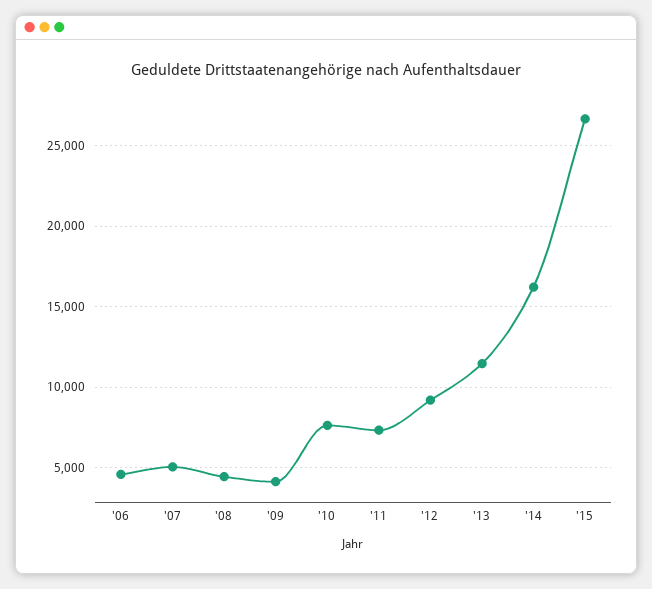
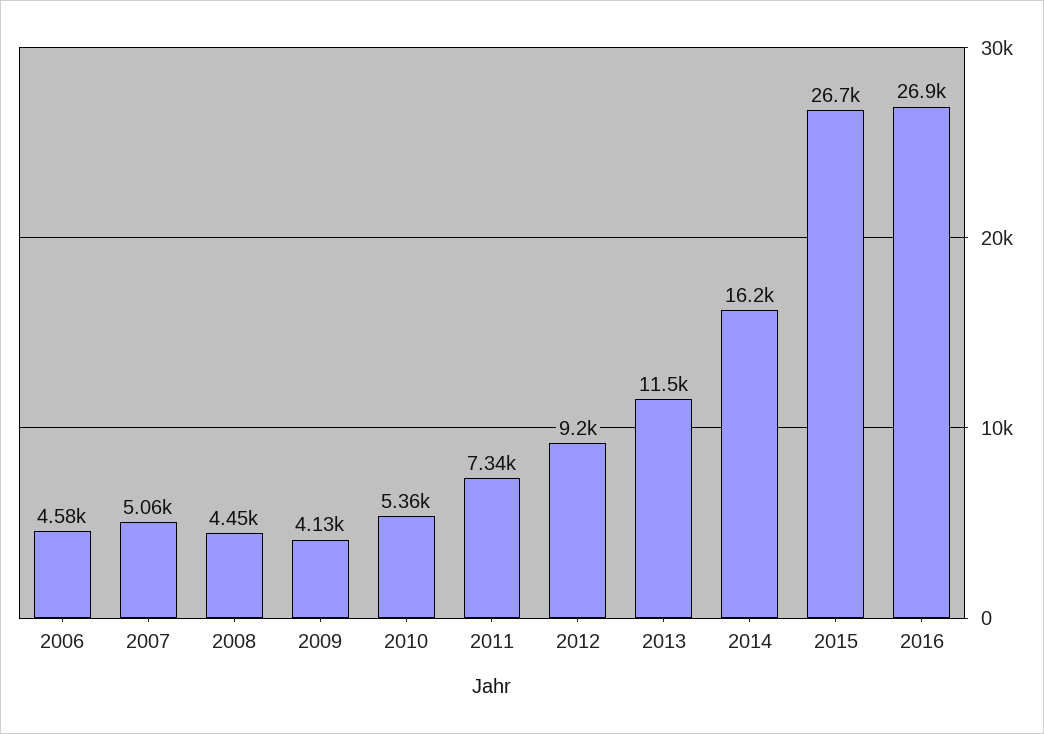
'10: 7500 -> 5360
2016: none -> 26900

